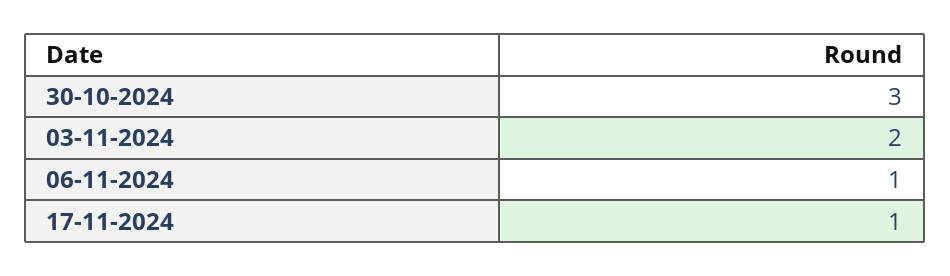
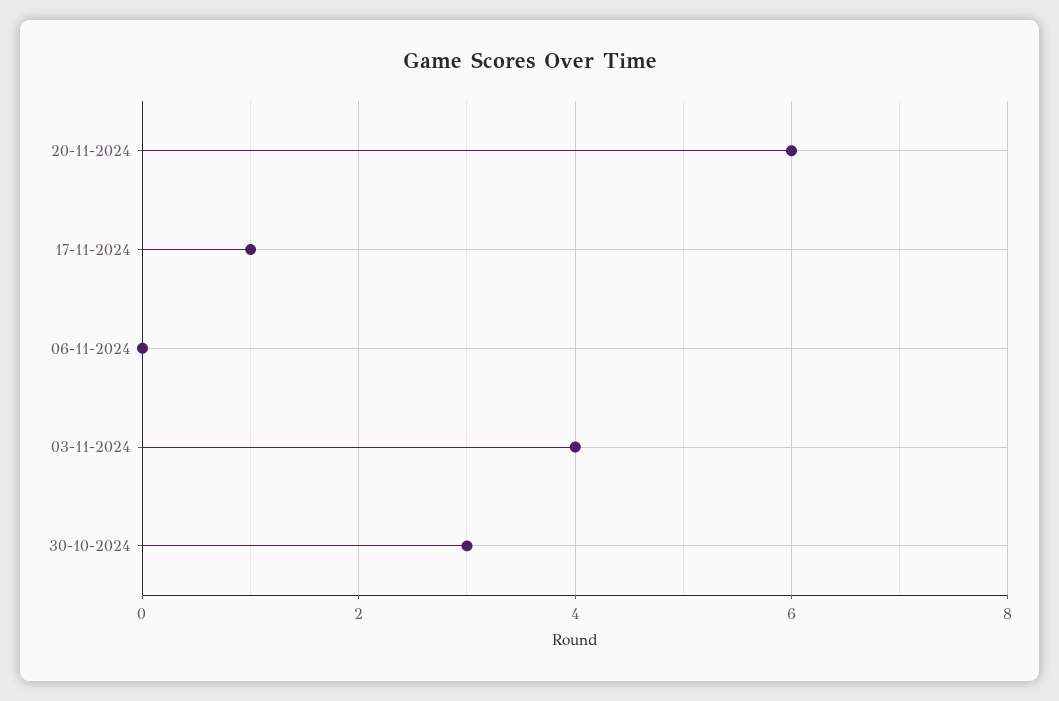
03-11-2024: 2 -> 4
06-11-2024: 1 -> 0
20-11-2024: none -> 6

